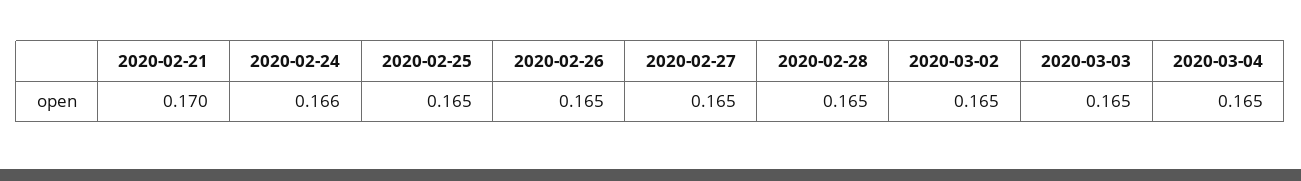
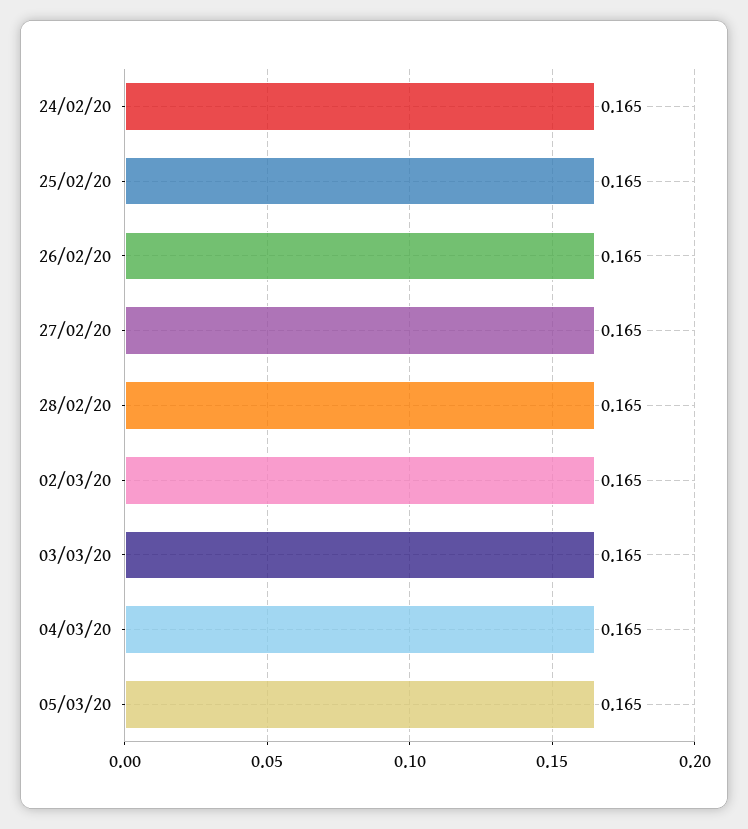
2020-02-21: 0.17 -> none
2020-02-24: 0.166 -> 0.165
05/03/20: none -> 0.165

